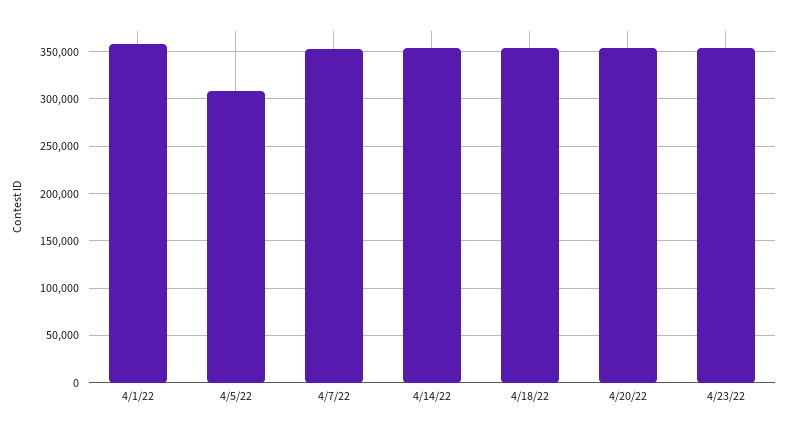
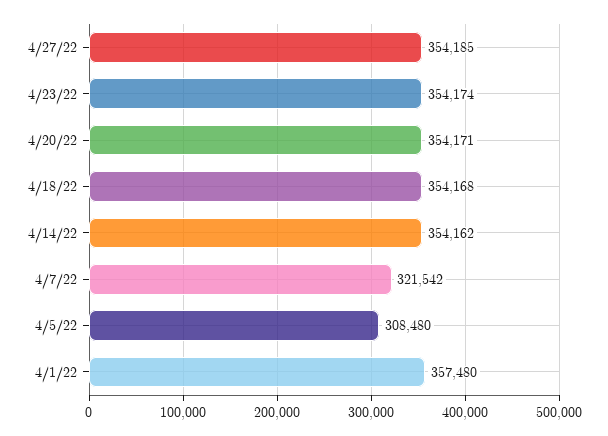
4/7/22: 350000 -> 321542
4/27/22: none -> 354185

